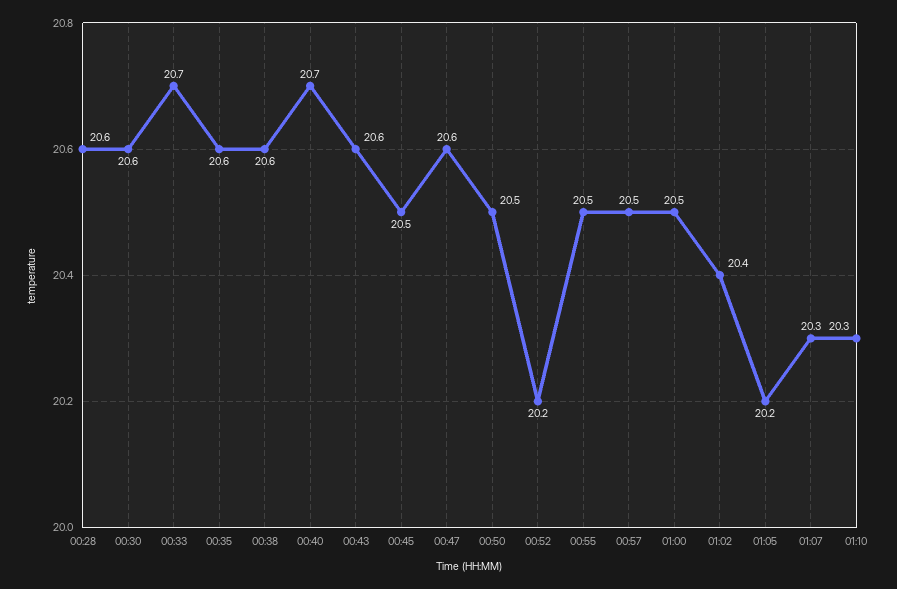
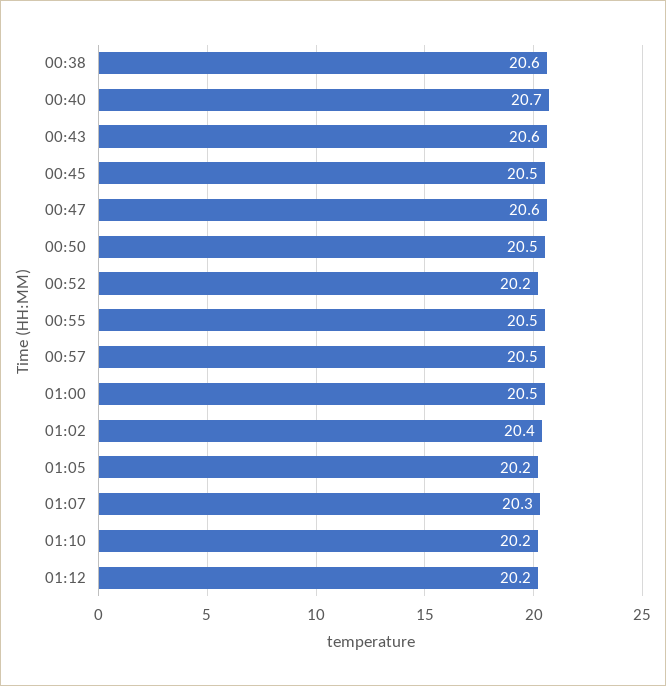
00:28: 20.6 -> none
00:30: 20.6 -> none
00:33: 20.7 -> none
00:35: 20.6 -> none
01:10: 20.3 -> 20.2
01:12: none -> 20.2

